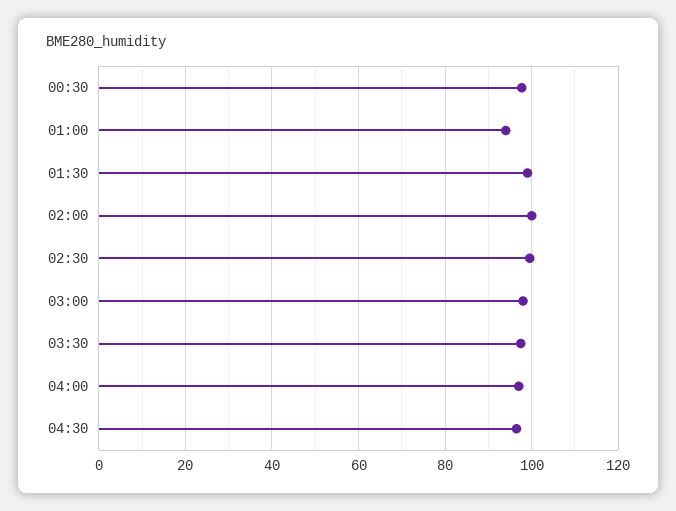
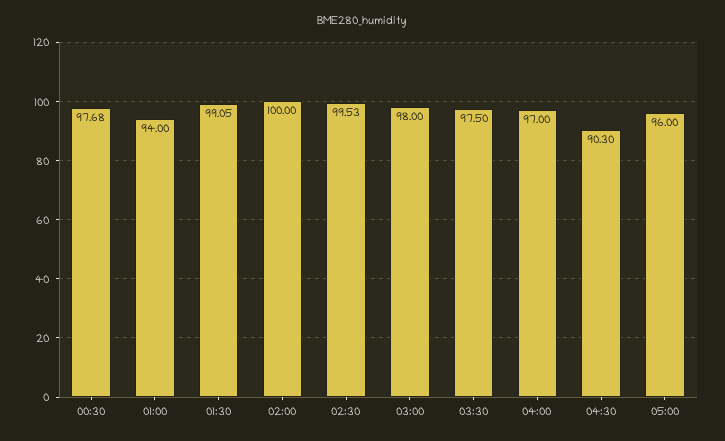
04:30: 96 -> 90.3
05:00: none -> 96

